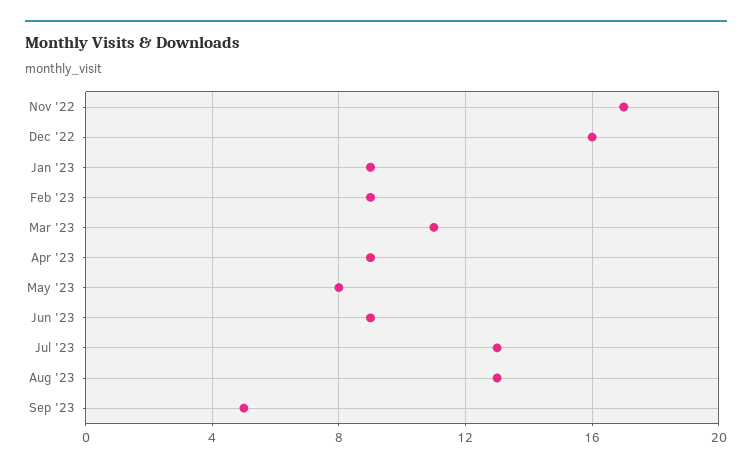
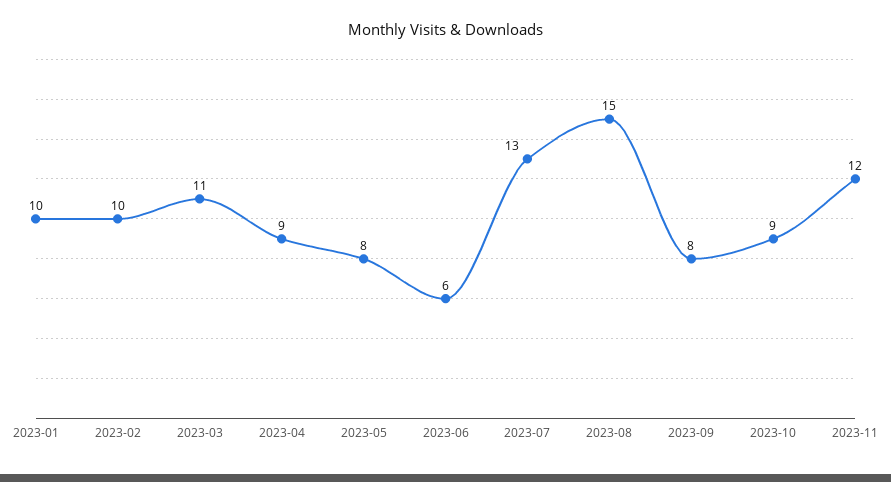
Nov '22: 17 -> none
Dec '22: 16 -> none
Jan '23: 9 -> 10
Feb '23: 9 -> 10
Jun '23: 9 -> 6
Aug '23: 13 -> 15
Sep '23: 5 -> 8
2023-10: none -> 9
2023-11: none -> 12

